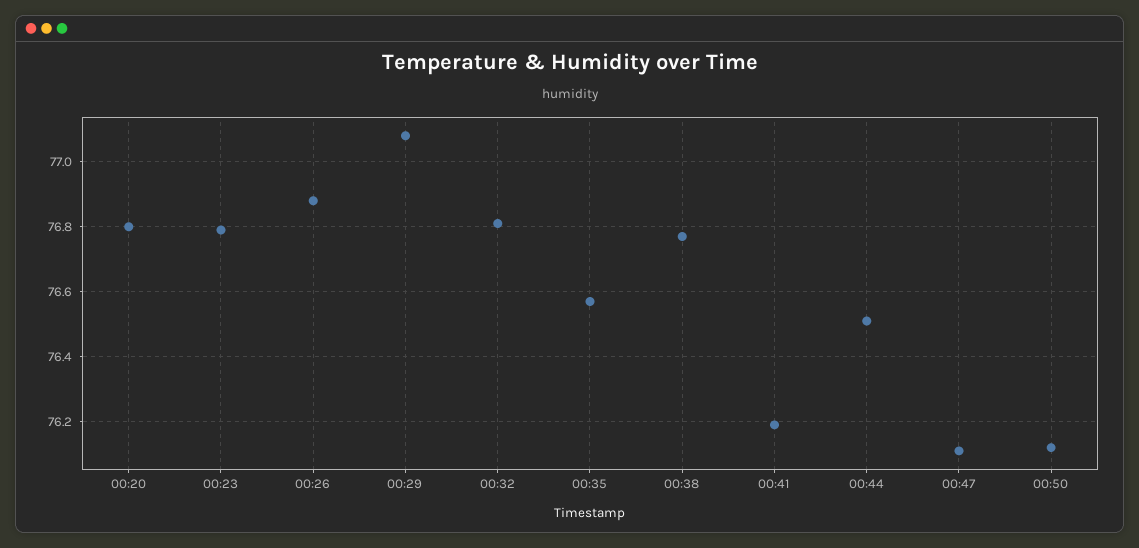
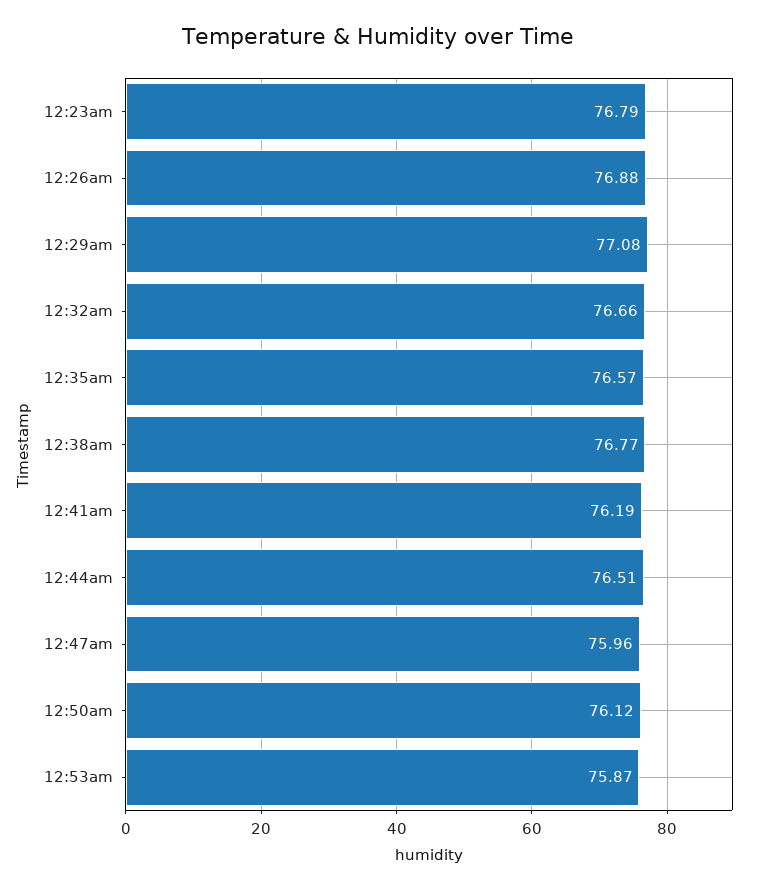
00:20: 76.8 -> none
00:32: 76.8 -> 76.66
00:47: 76.1 -> 75.96
12:53am: none -> 75.87

